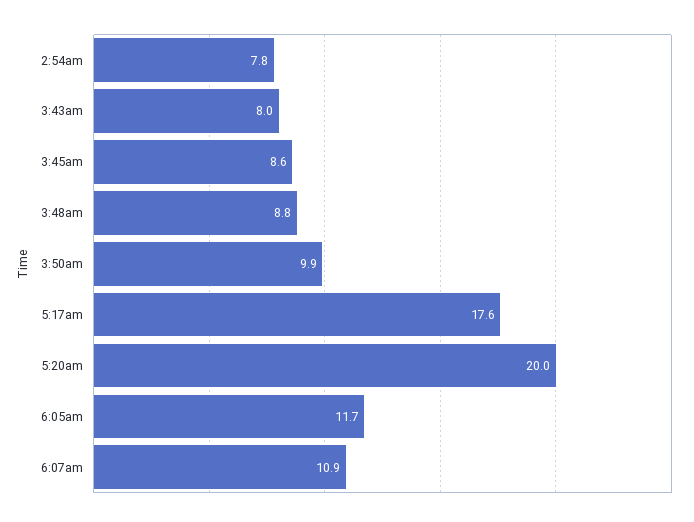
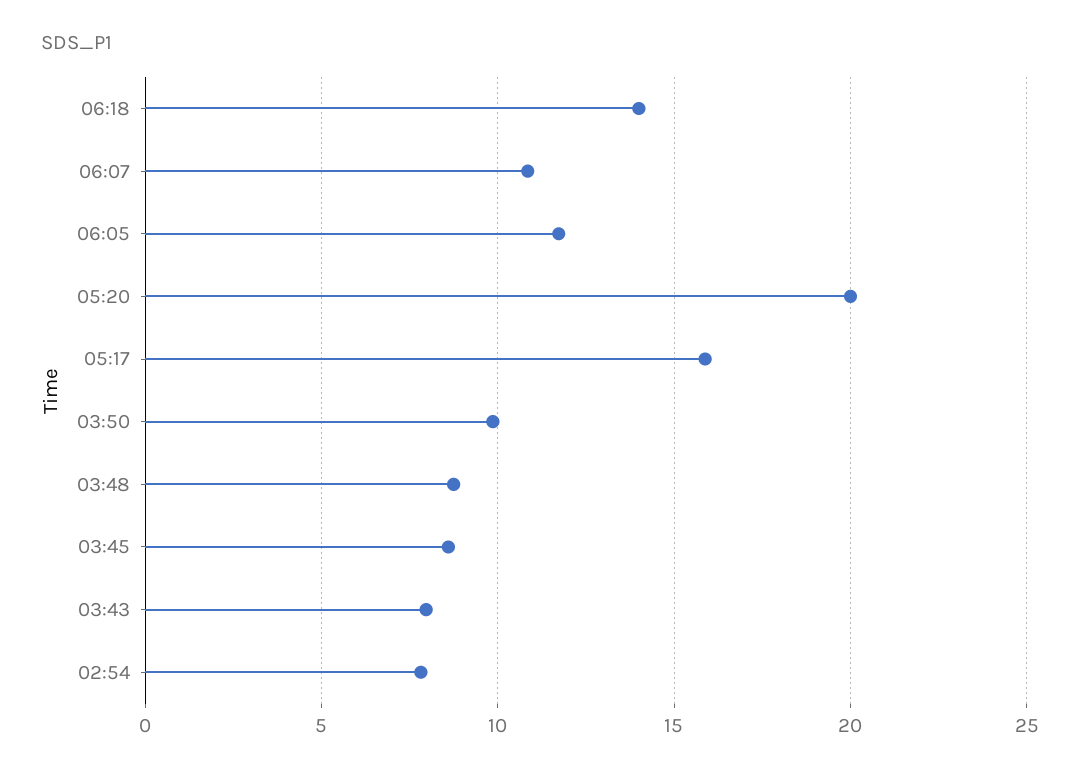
5:17am: 17.6 -> 16
06:18: none -> 14

